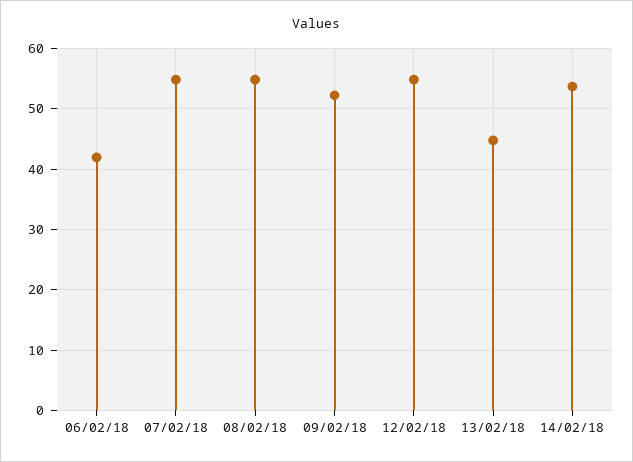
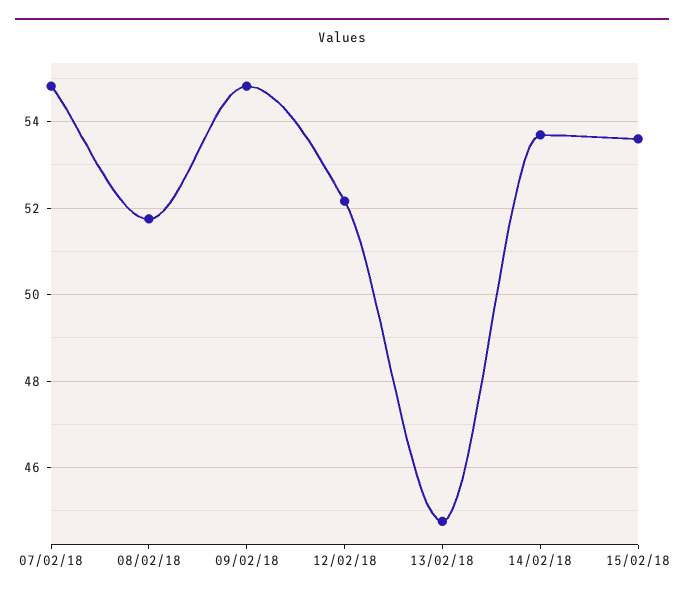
06/02/18: 42 -> none
08/02/18: 55 -> 51.8
09/02/18: 52 -> 54.8
12/02/18: 55 -> 52.2
15/02/18: none -> 53.6

